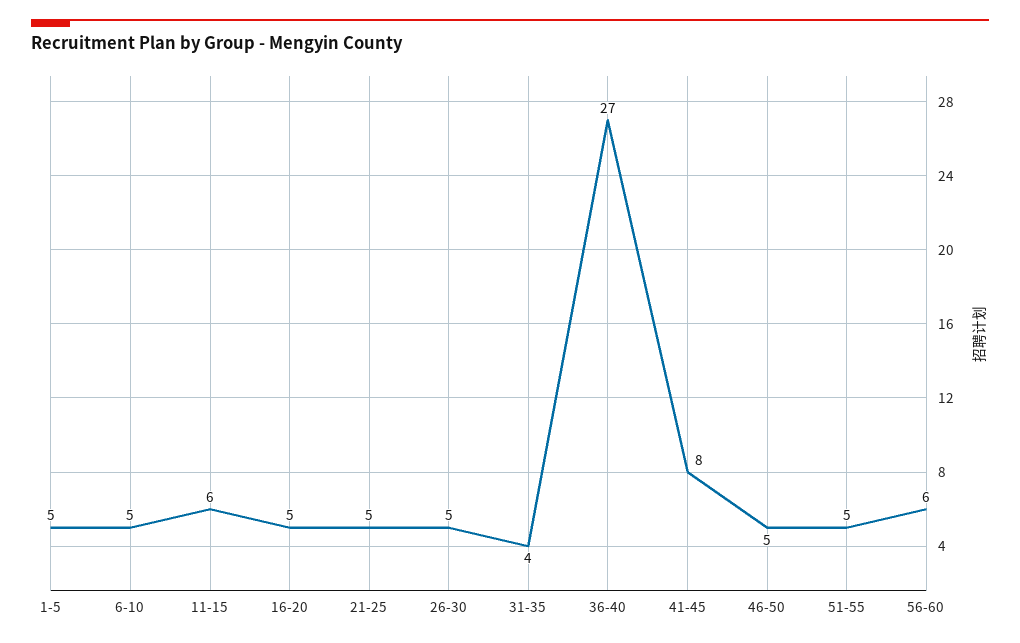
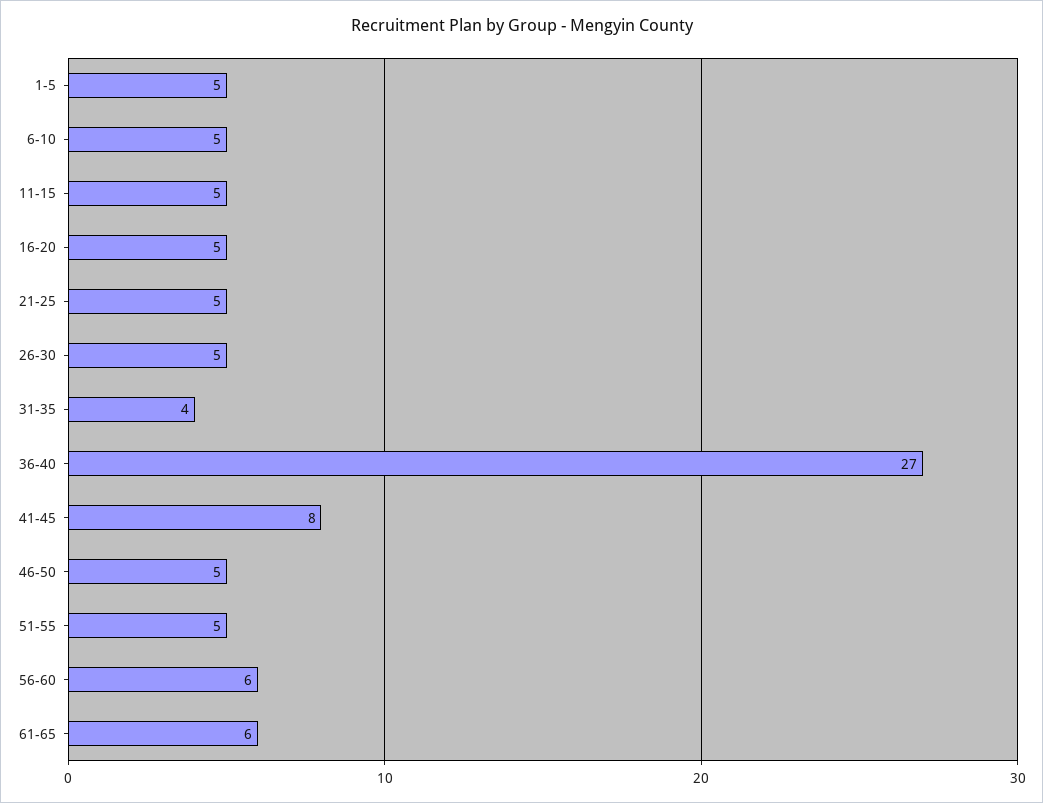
11-15: 6 -> 5
61-65: none -> 6

